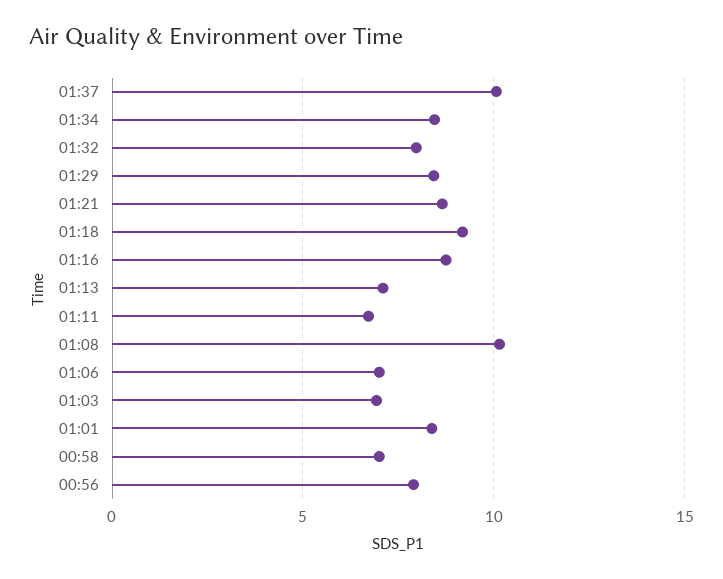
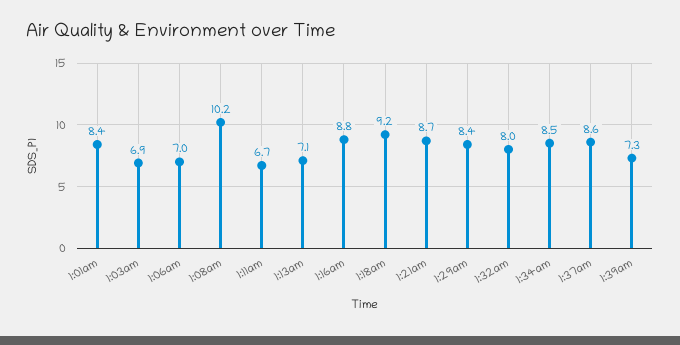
01:37: 10 -> 8.6
00:58: 7 -> none
00:56: 8 -> none
1:39am: none -> 7.3

